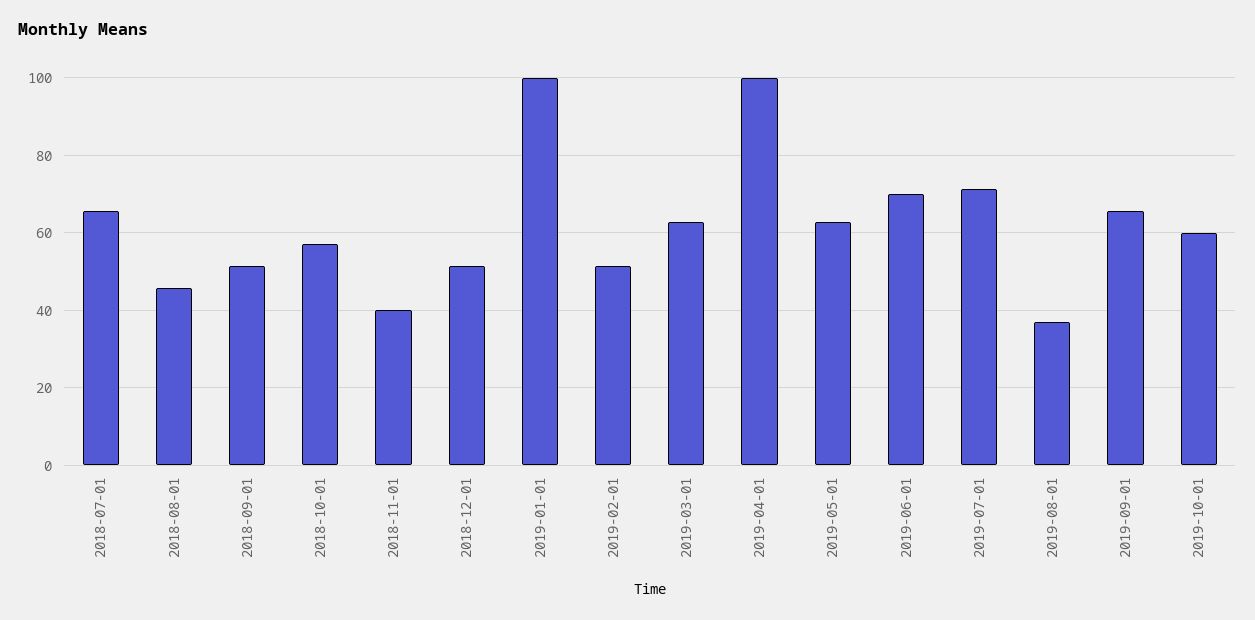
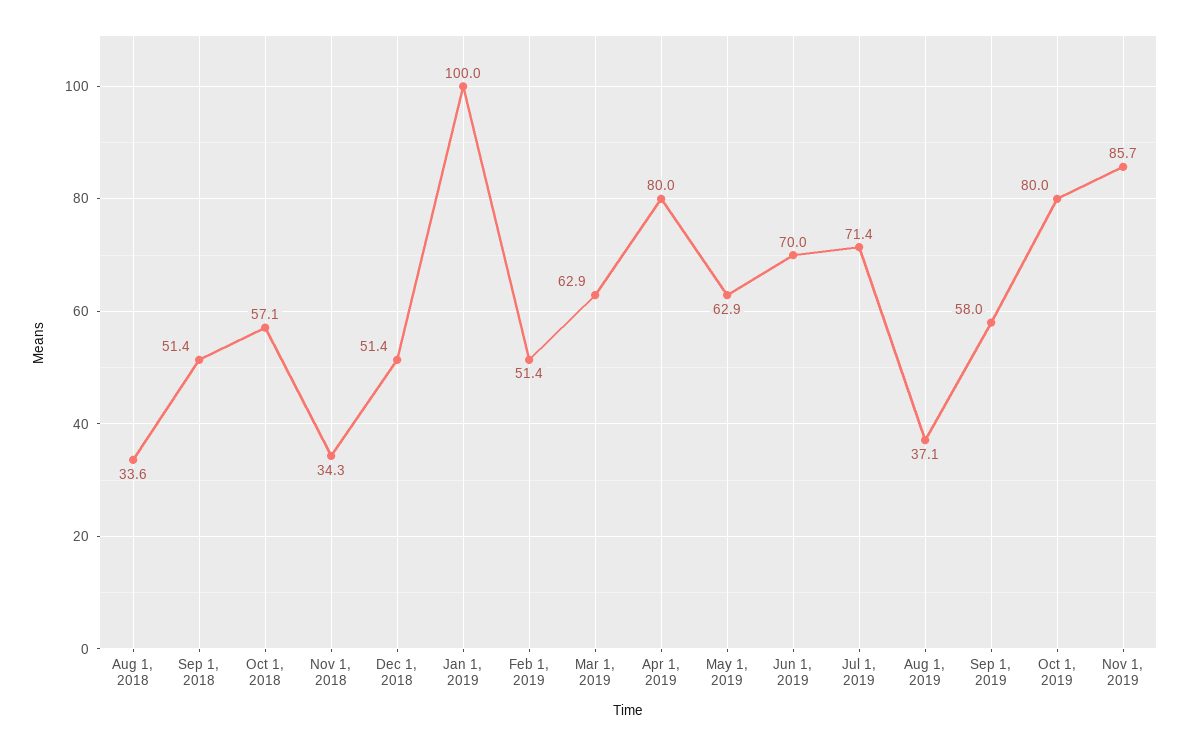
2018-07-01: 66 -> none
2018-08-01: 46 -> 33.6
2018-11-01: 40 -> 34.3
2019-04-01: 100 -> 80
2019-09-01: 66 -> 58
2019-10-01: 60 -> 80
Nov 1, 2019: none -> 85.7

